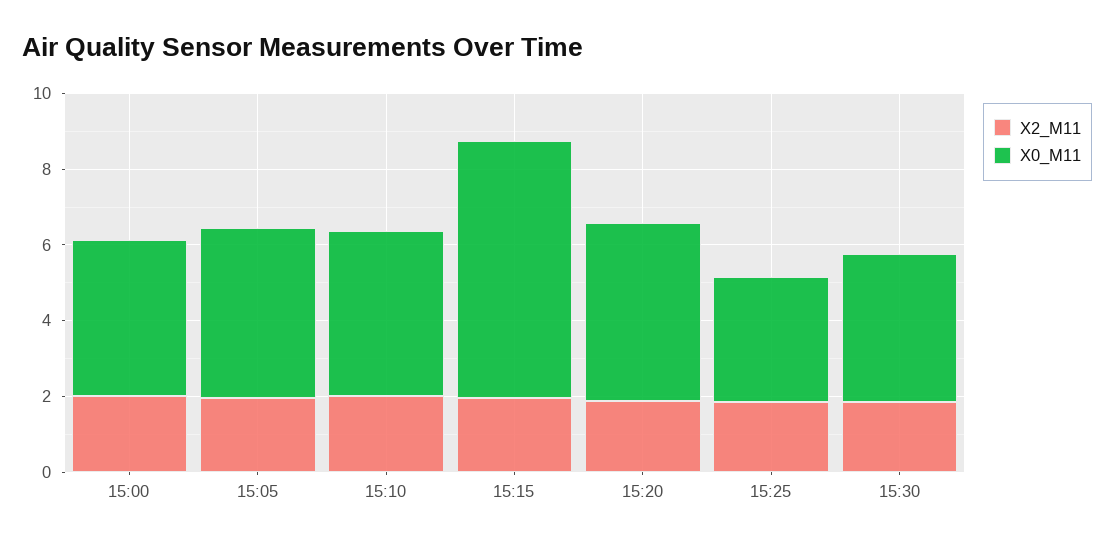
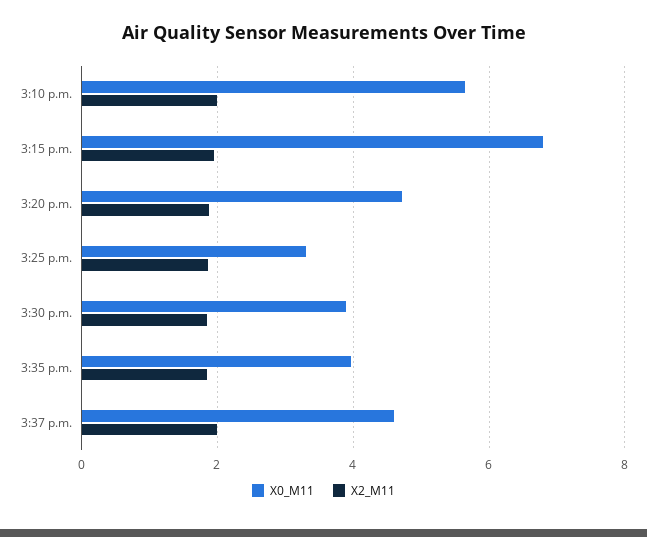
X2_M11, 15:00: 2 -> none
X0_M11, 15:00: 4 -> none
X2_M11, 15:05: 2 -> none
X0_M11, 15:05: 4.5 -> none
X0_M11, 15:10: 4.5 -> 5.6
X0_M11, 3:35 p.m.: none -> 4
X2_M11, 3:35 p.m.: none -> 1.8
X0_M11, 3:37 p.m.: none -> 4.6
X2_M11, 3:37 p.m.: none -> 2

